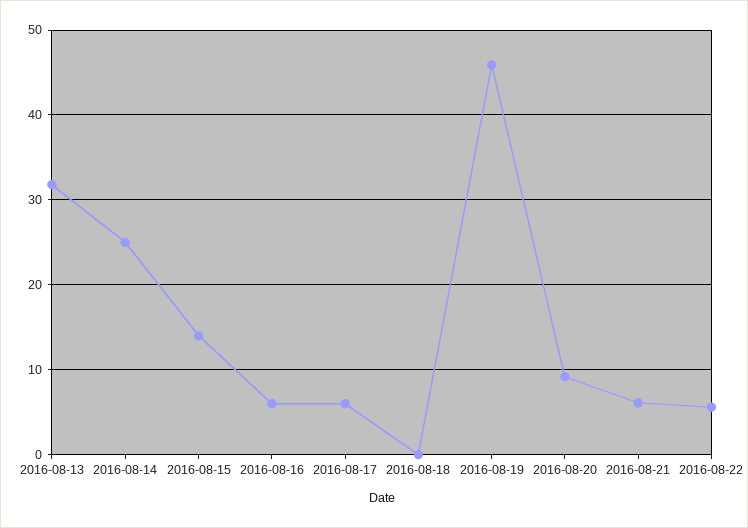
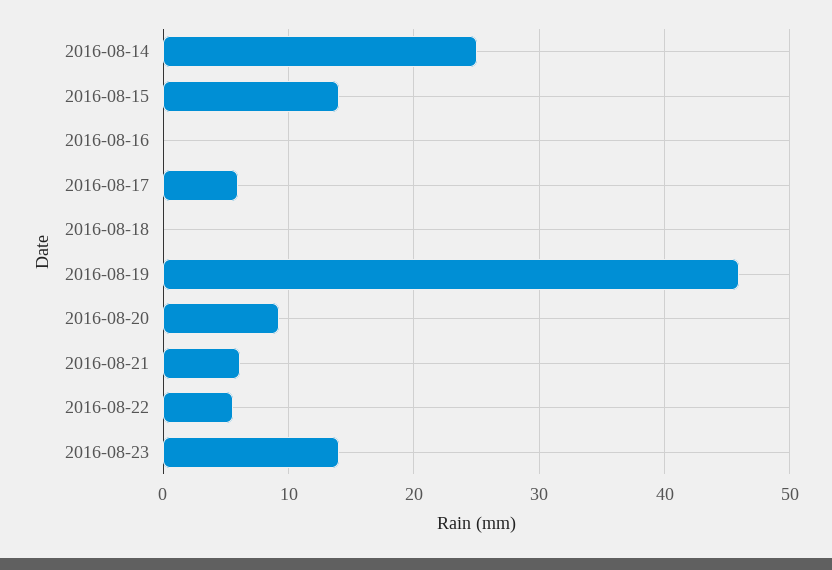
2016-08-13: 32 -> none
2016-08-16: 6 -> 0
2016-08-23: none -> 14

